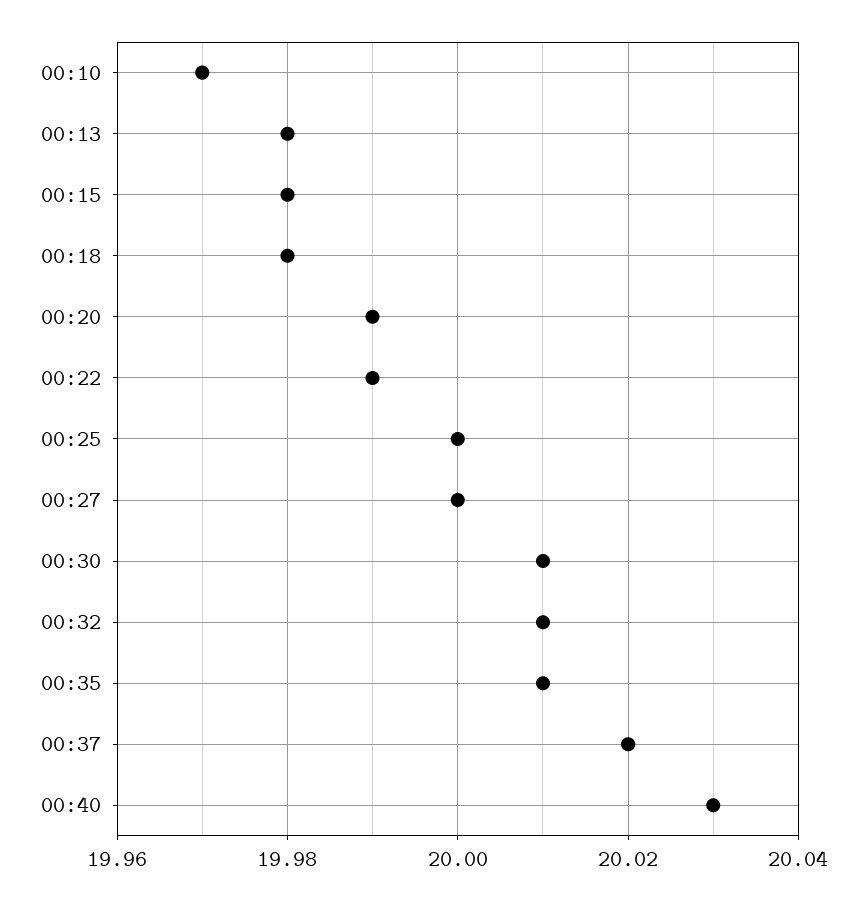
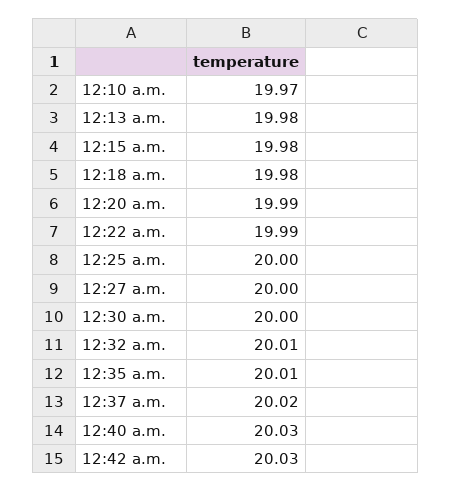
00:30: 20.01 -> 20
12:42 a.m.: none -> 20.03

